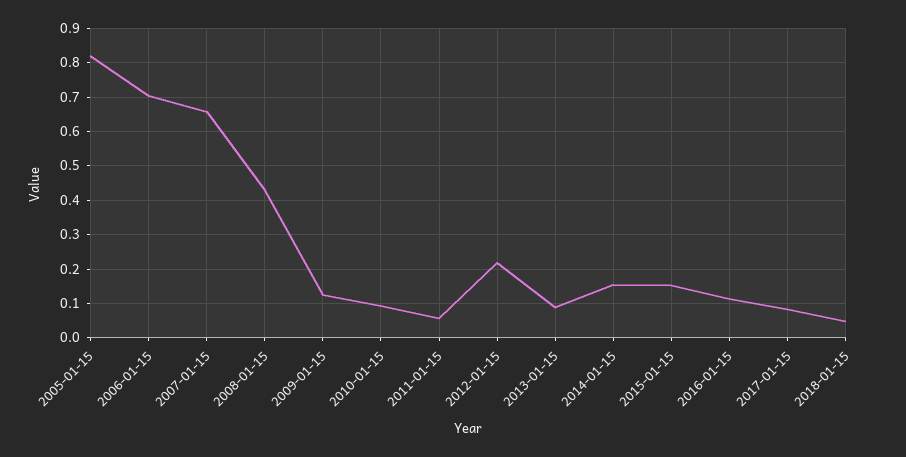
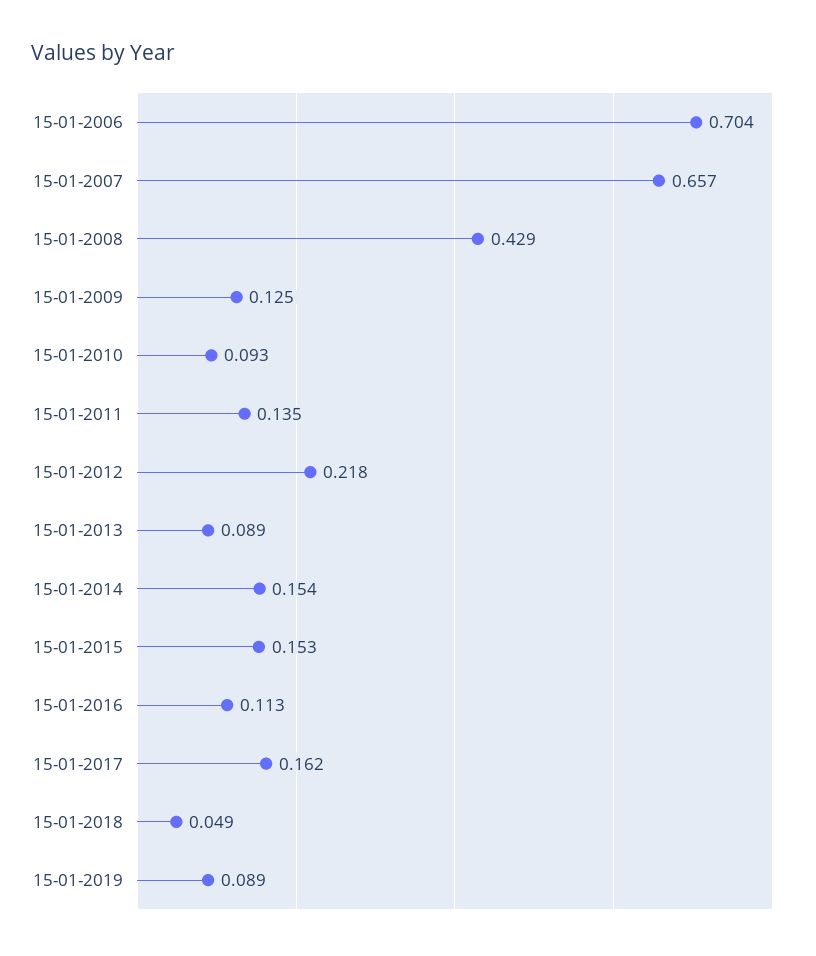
2005-01-15: 0.82 -> none
2011-01-15: 0.06 -> 0.135
2017-01-15: 0.08 -> 0.162
15-01-2019: none -> 0.089

